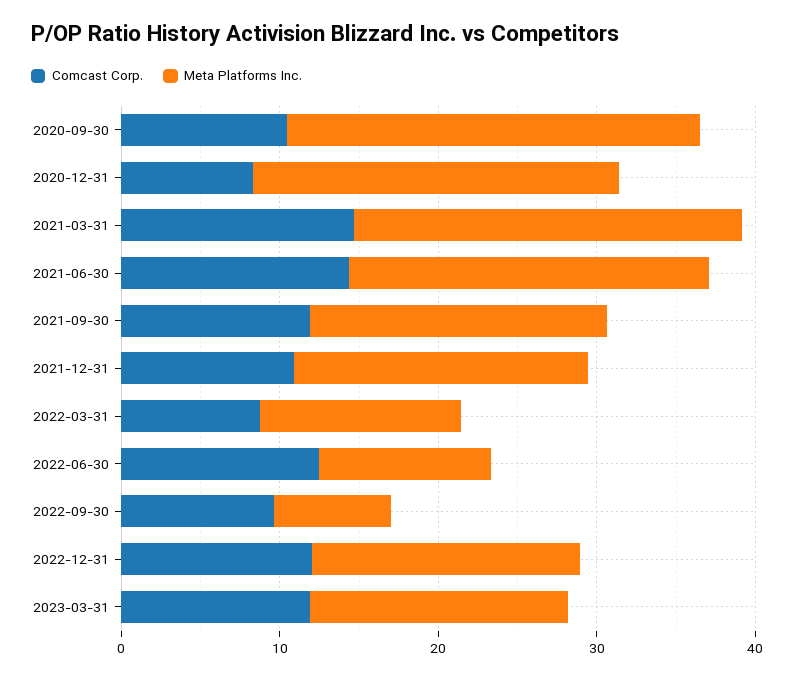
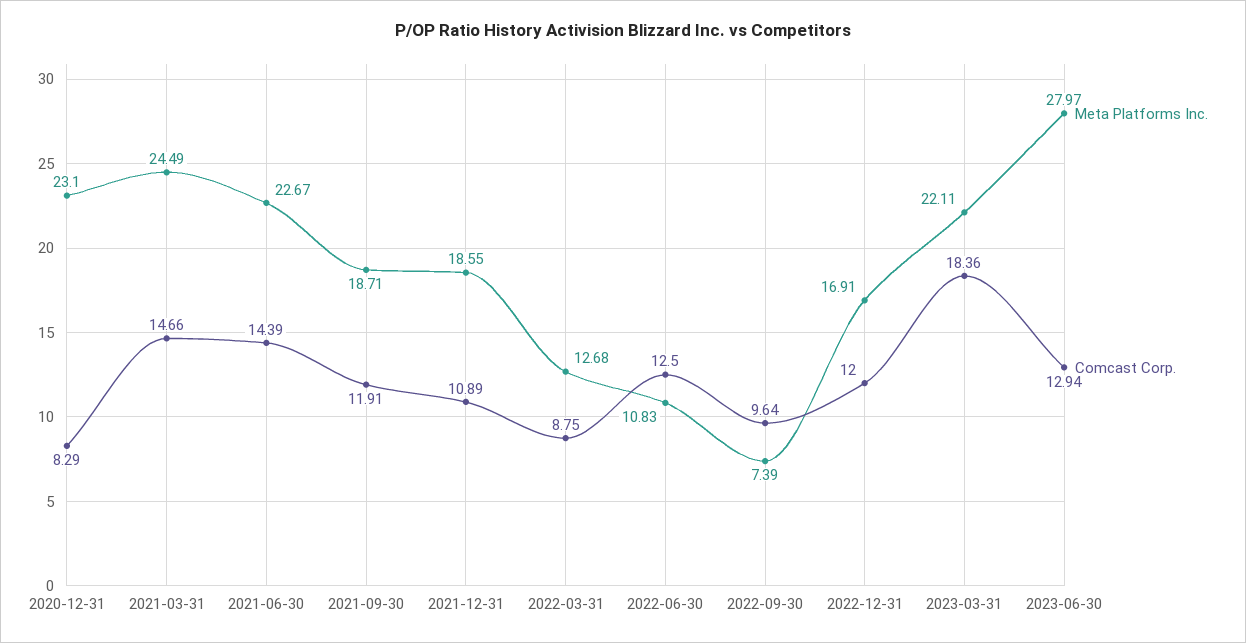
Comcast Corp., 2020-09-30: 10 -> none
Meta Platforms Inc., 2020-09-30: 26 -> none
Comcast Corp., 2023-03-31: 12 -> 18.36
Meta Platforms Inc., 2023-03-31: 16 -> 22.11
Meta Platforms Inc., 2023-06-30: none -> 27.97
Comcast Corp., 2023-06-30: none -> 12.94

